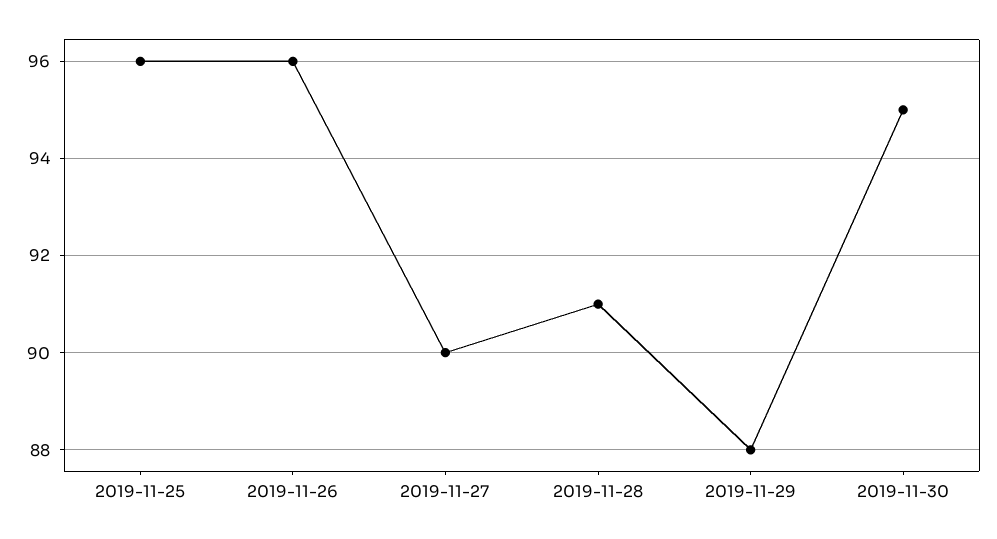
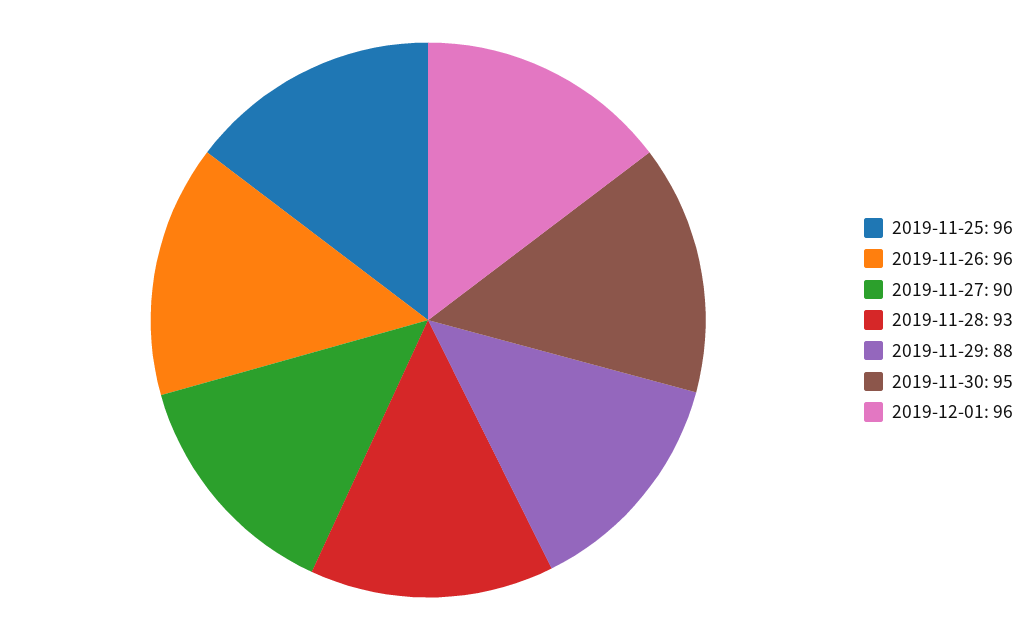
2019-11-28: 91 -> 93
2019-12-01: none -> 96

